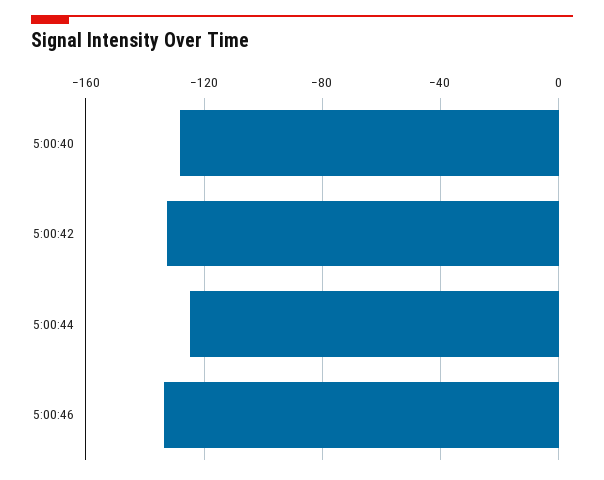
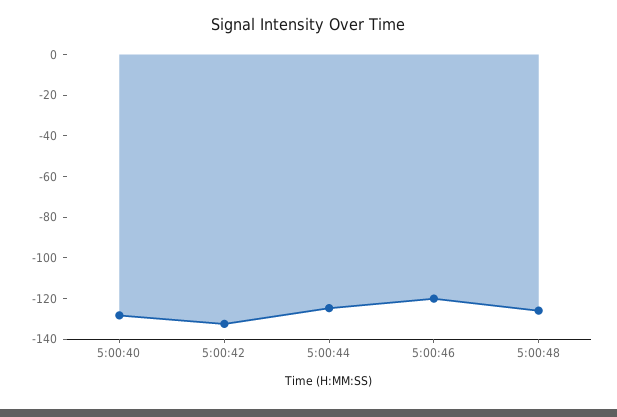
5:00:46: -135 -> -120
5:00:48: none -> -125

